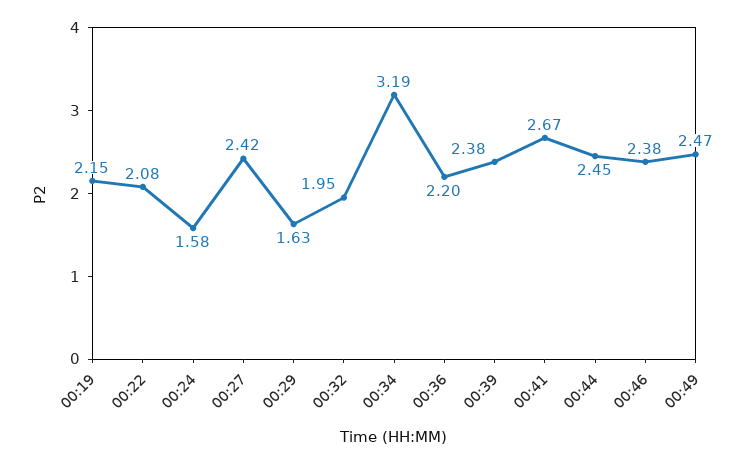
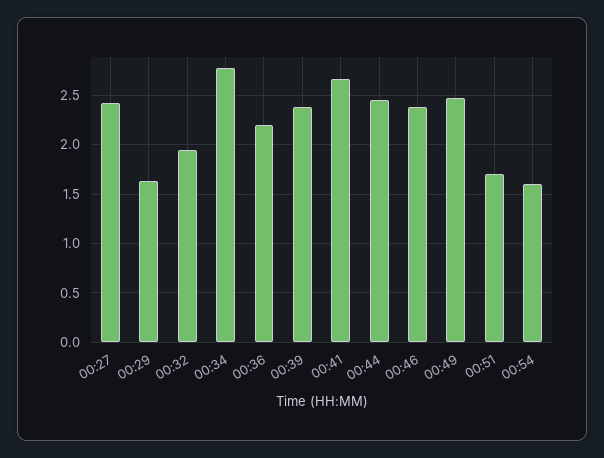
00:19: 2.15 -> none
00:22: 2.08 -> none
00:24: 1.58 -> none
00:34: 3.19 -> 2.8
00:51: none -> 1.7
00:54: none -> 1.6

